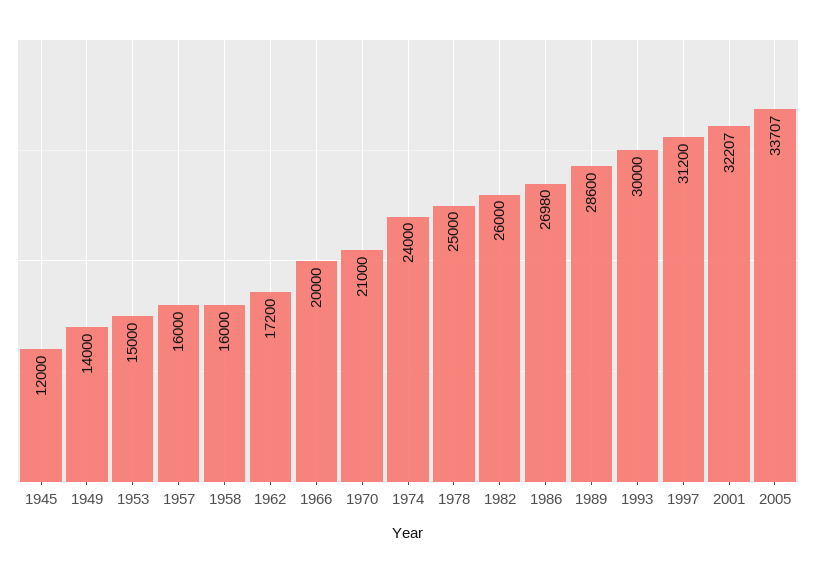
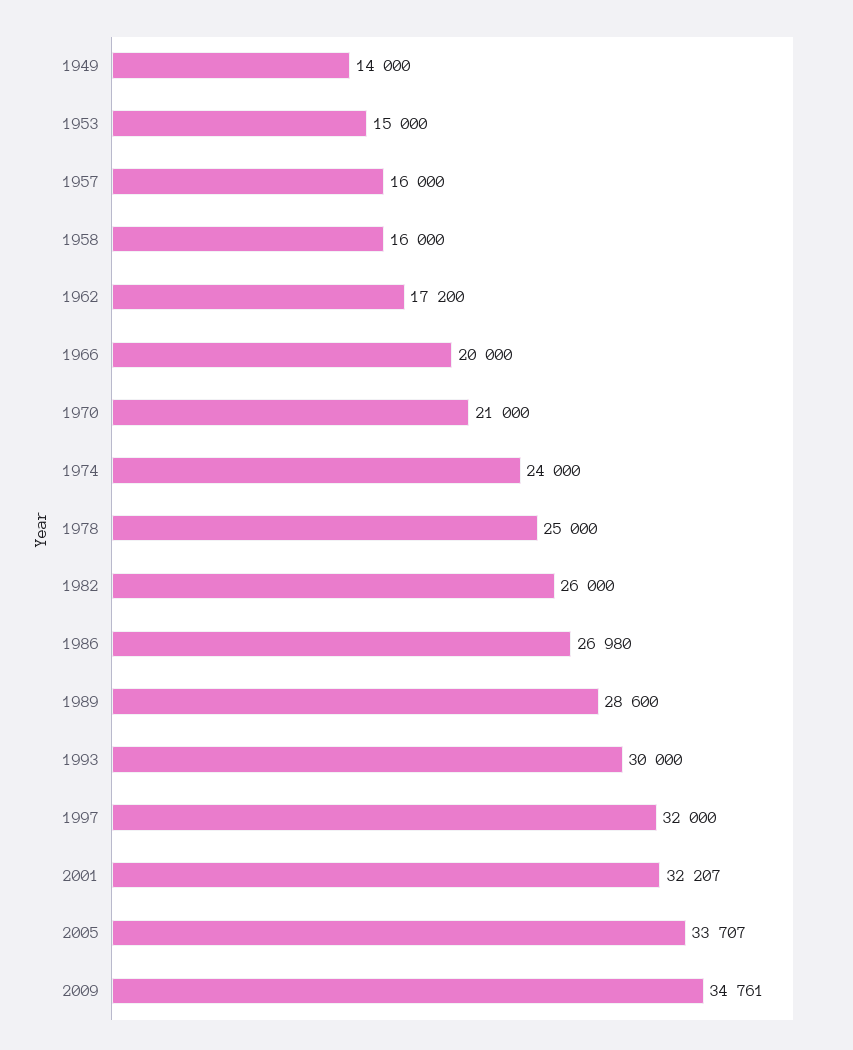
1945: 12000 -> none
1997: 31200 -> 32000
2009: none -> 34761

